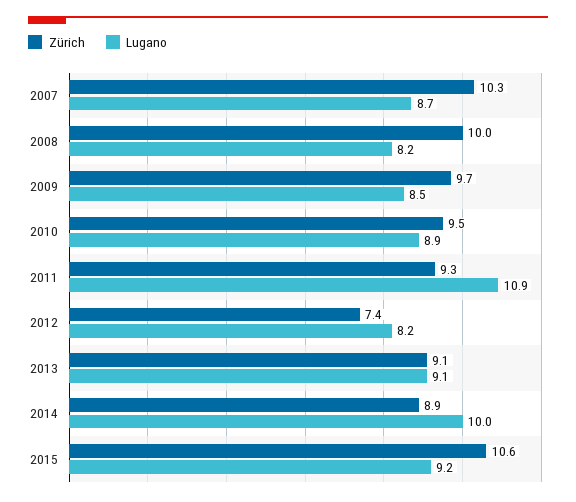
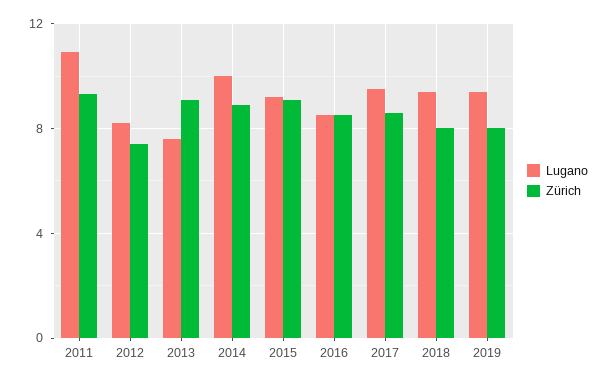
Zürich, 2007: 10.3 -> none
Lugano, 2007: 8.7 -> none
Zürich, 2008: 10 -> none
Lugano, 2008: 8.2 -> none
Zürich, 2009: 9.7 -> none
Lugano, 2009: 8.5 -> none
Zürich, 2010: 9.5 -> none
Lugano, 2010: 8.9 -> none
Lugano, 2013: 9.1 -> 7.5
Zürich, 2015: 10.6 -> 9
Lugano, 2016: none -> 8.5
Zürich, 2016: none -> 8.5
Lugano, 2017: none -> 9.5
Zürich, 2017: none -> 8.5
Lugano, 2018: none -> 9.5
Zürich, 2018: none -> 8
Lugano, 2019: none -> 9.5
Zürich, 2019: none -> 8

